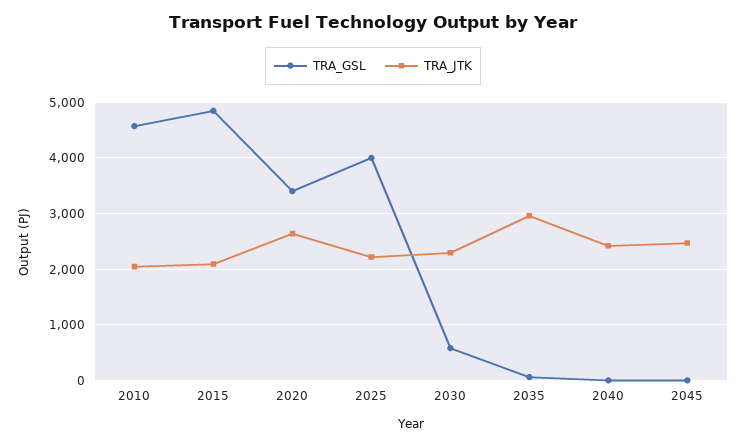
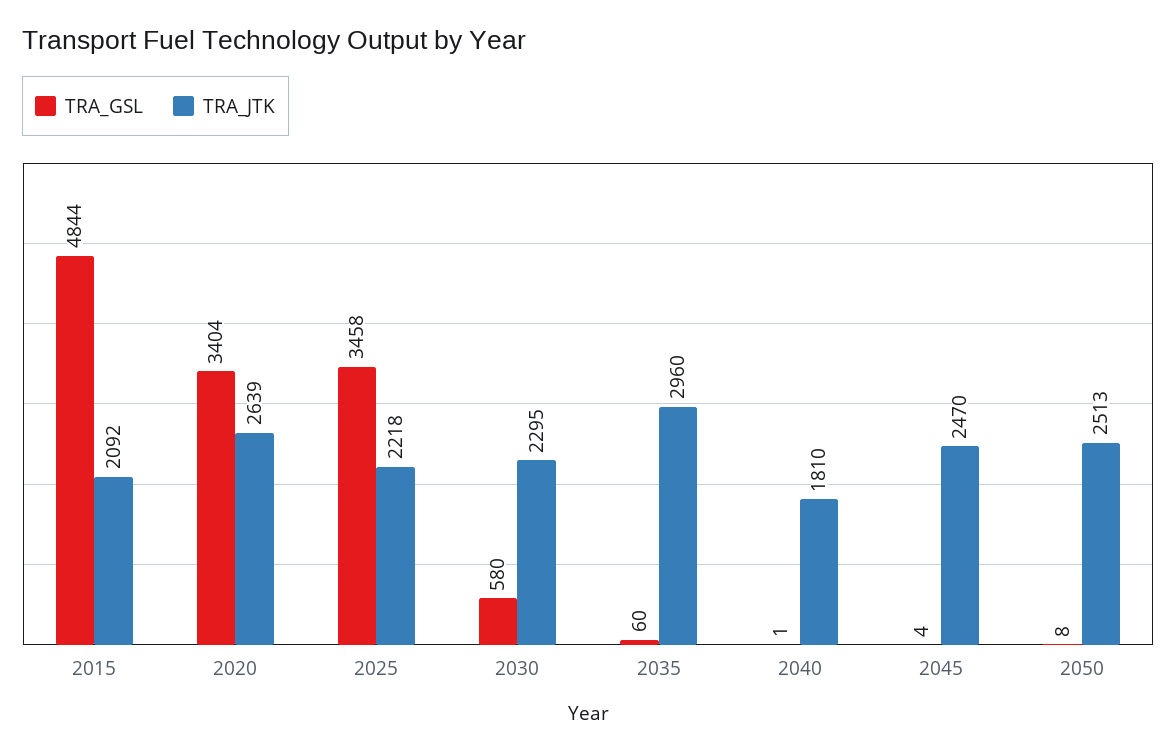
TRA_GSL, 2010: 4600 -> none
TRA_JTK, 2010: 2000 -> none
TRA_GSL, 2025: 4000 -> 3458
TRA_JTK, 2040: 2400 -> 1810
TRA_GSL, 2050: none -> 8
TRA_JTK, 2050: none -> 2513

